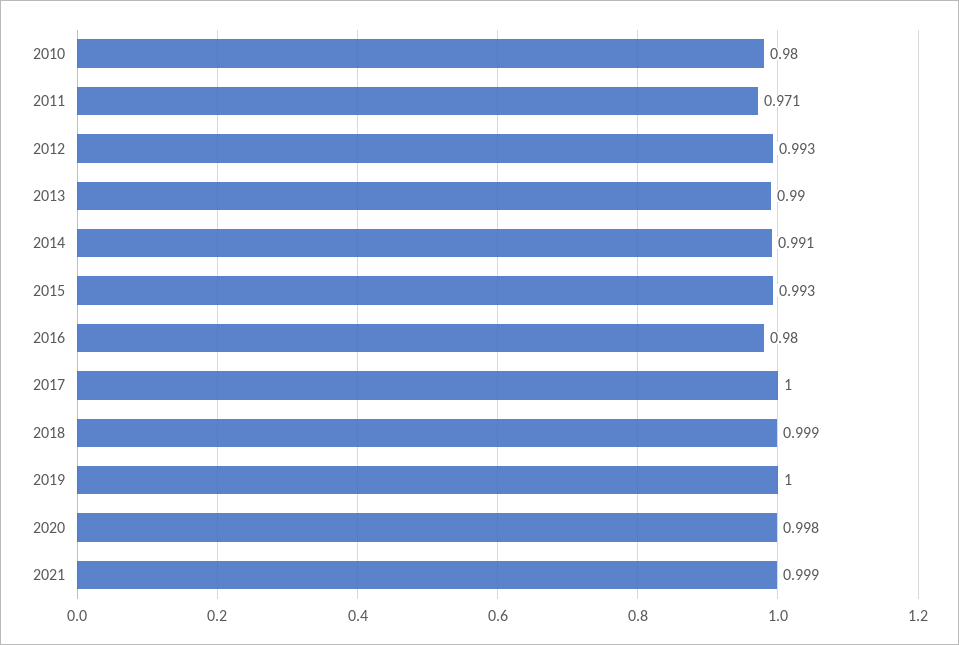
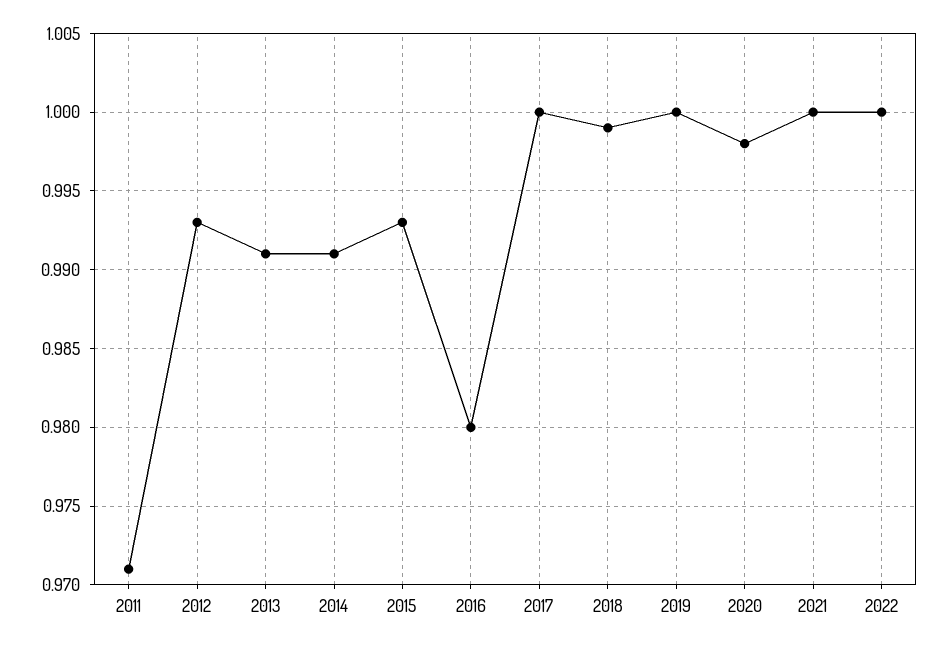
2010: 0.98 -> none
2013: 0.99 -> 0.991
2021: 0.999 -> 1
2022: none -> 1

